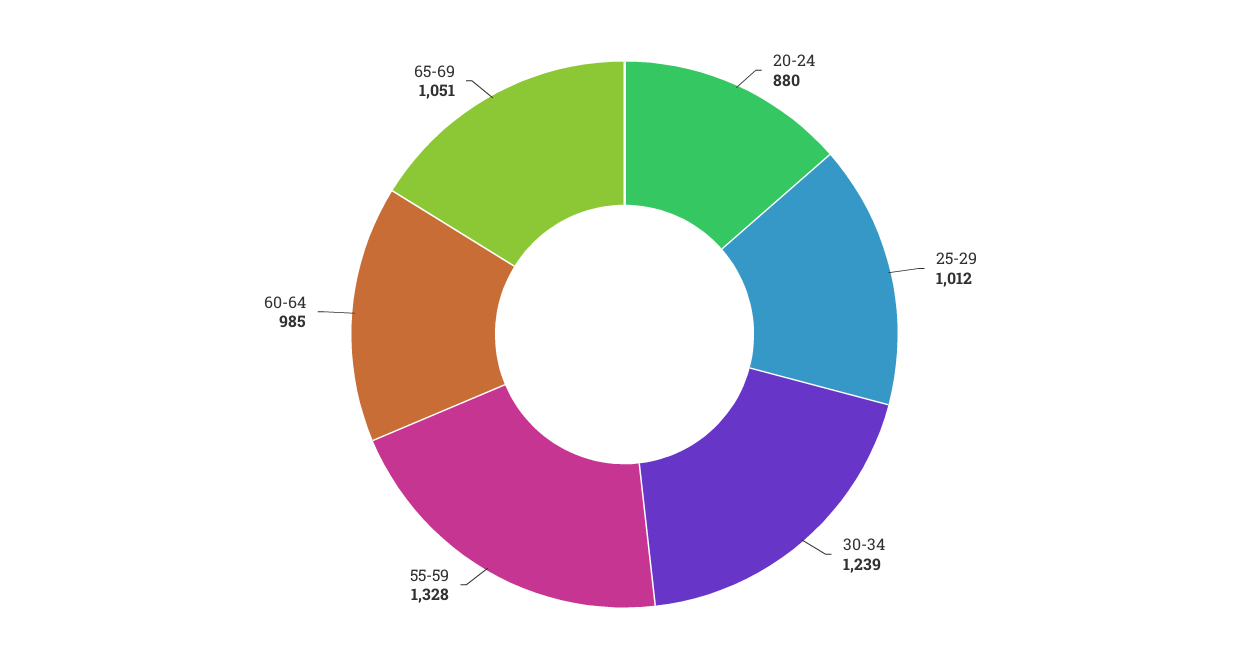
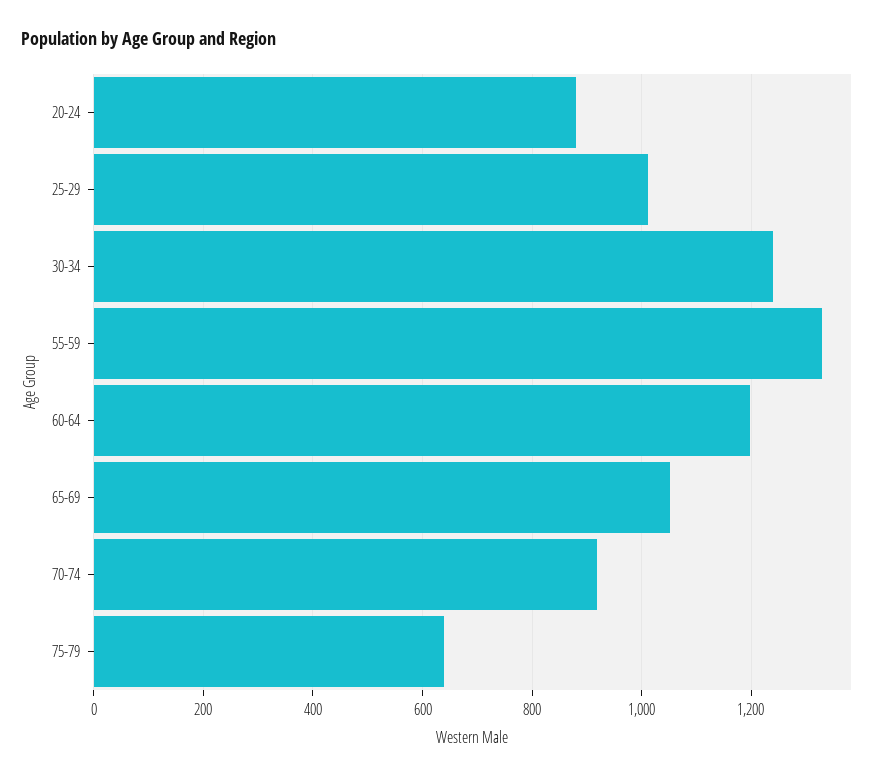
60-64: 985 -> 1200
70-74: none -> 920
75-79: none -> 640

